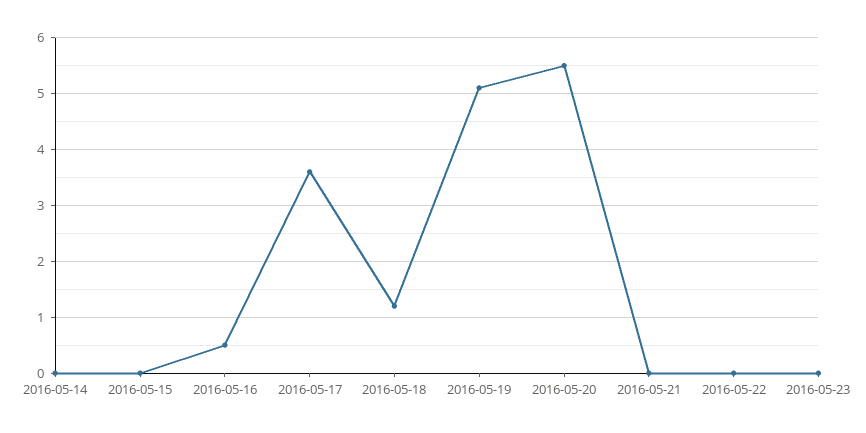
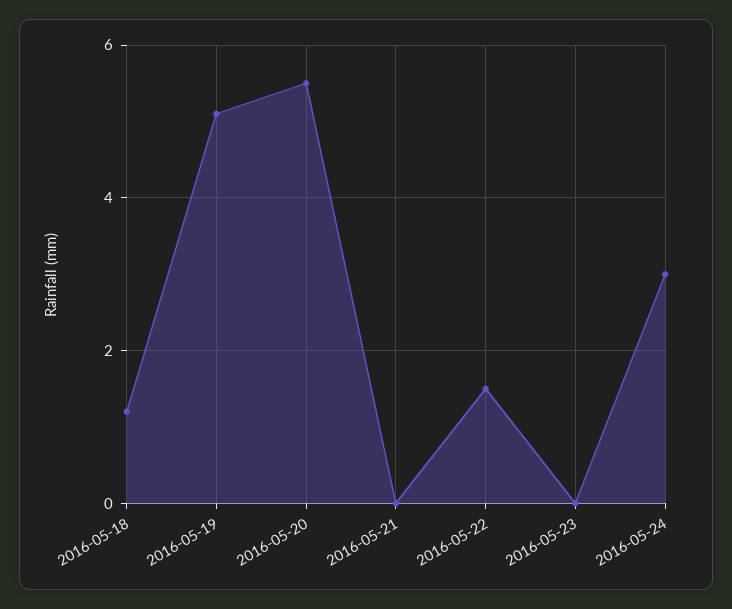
2016-05-14: 0 -> none
2016-05-15: 0 -> none
2016-05-16: 0.5 -> none
2016-05-17: 3.5 -> none
2016-05-22: 0 -> 1.5
2016-05-24: none -> 3

